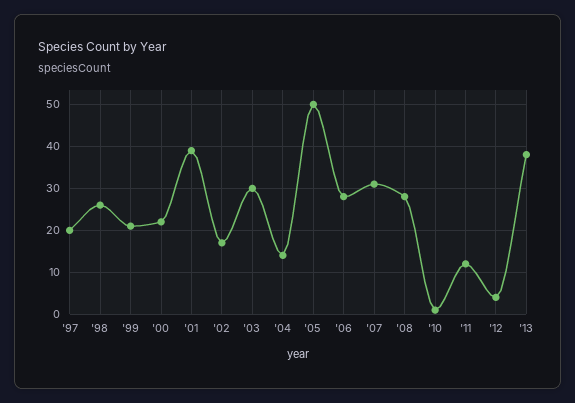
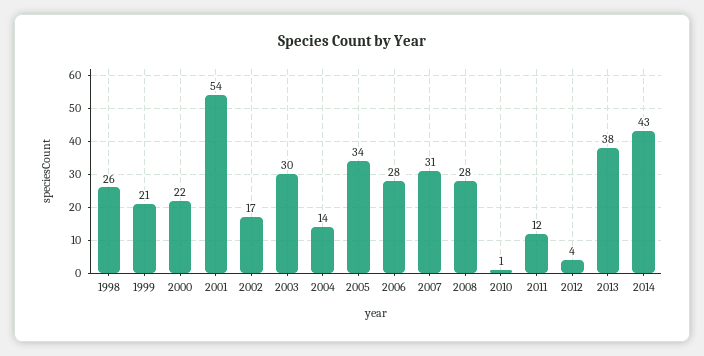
'97: 20 -> none
'01: 40 -> 54
'05: 50 -> 34
2014: none -> 43

